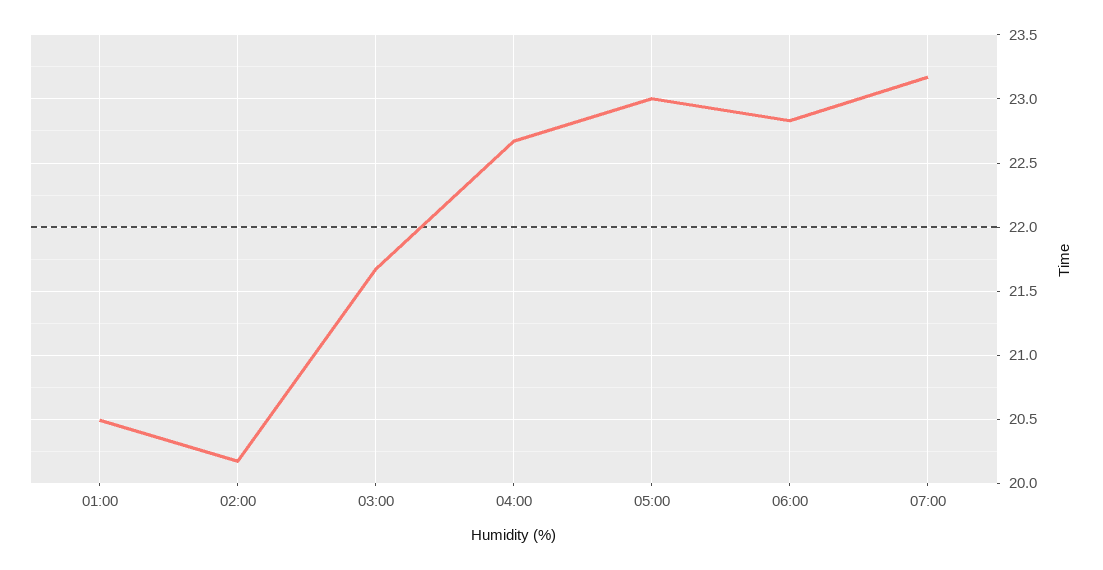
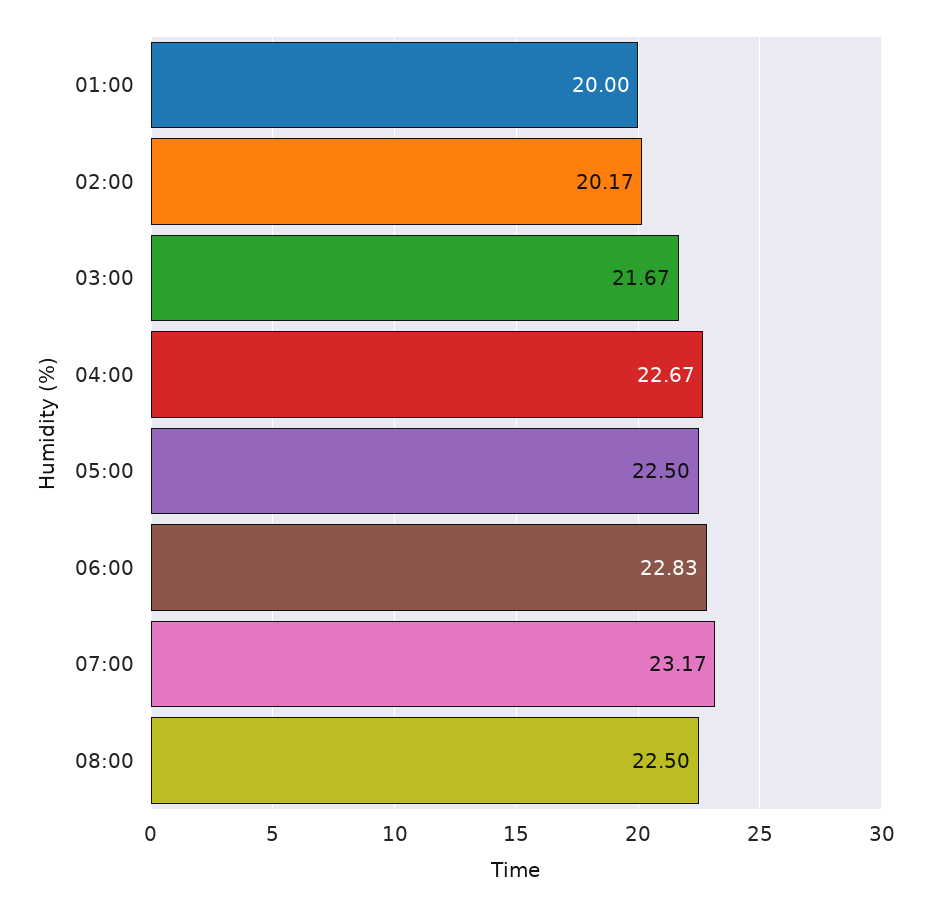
01:00: 20.5 -> 20
05:00: 23 -> 22.5
08:00: none -> 22.5

